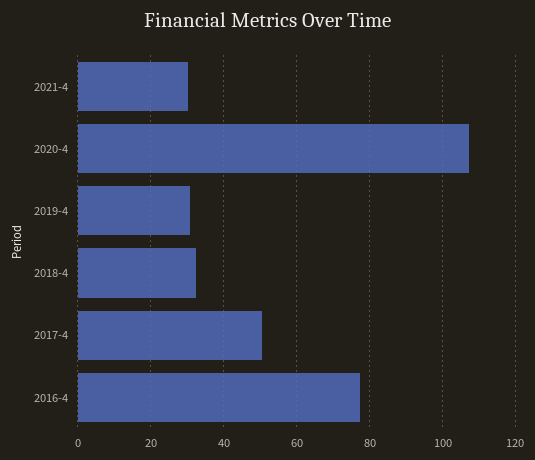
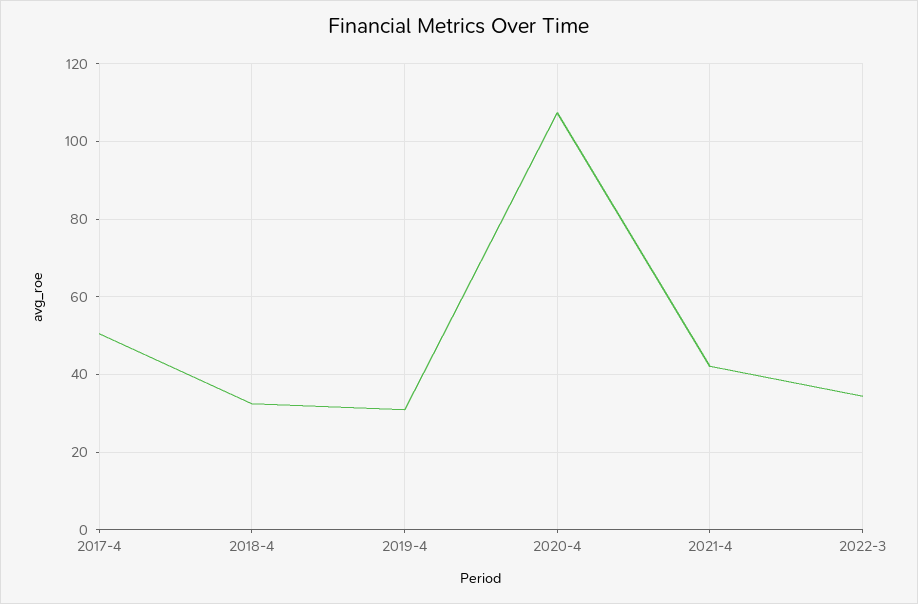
2021-4: 30 -> 42
2016-4: 78 -> none
2022-3: none -> 34

